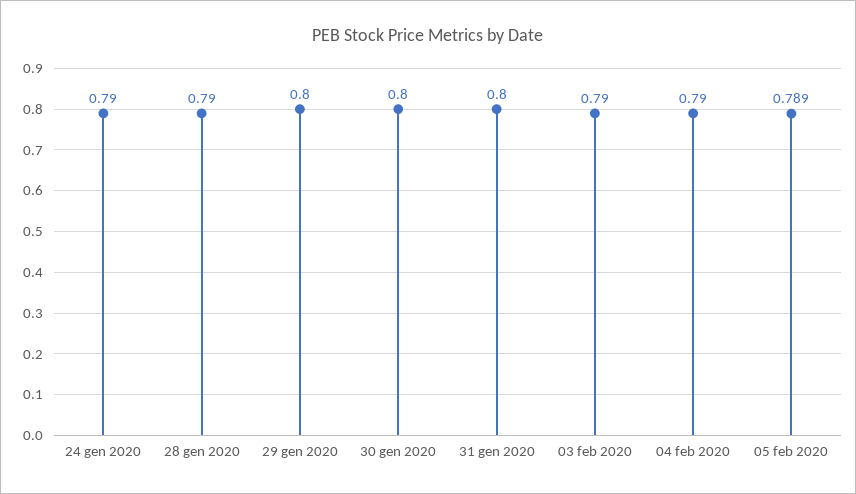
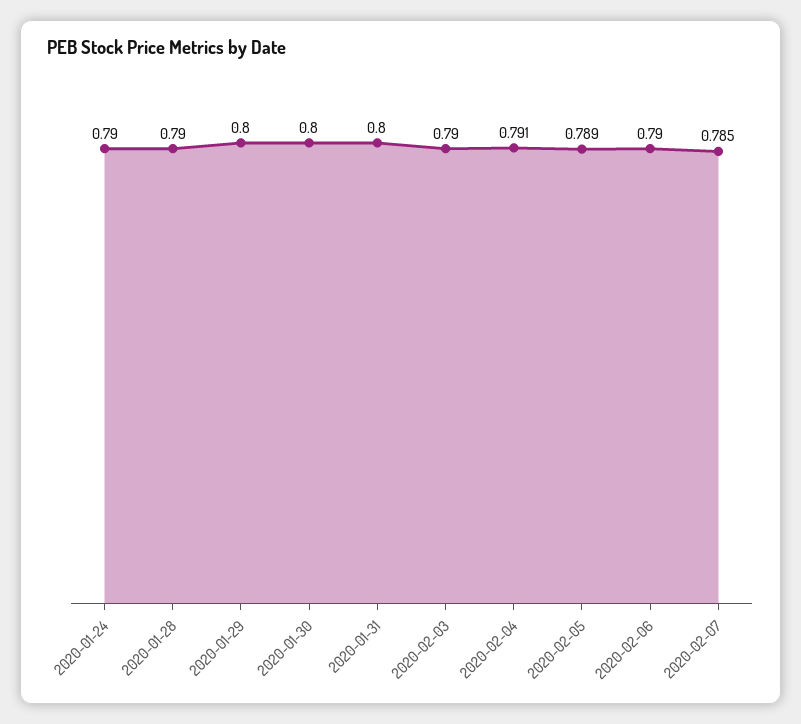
04 feb 2020: 0.79 -> 0.791
2020-02-06: none -> 0.79
2020-02-07: none -> 0.785

